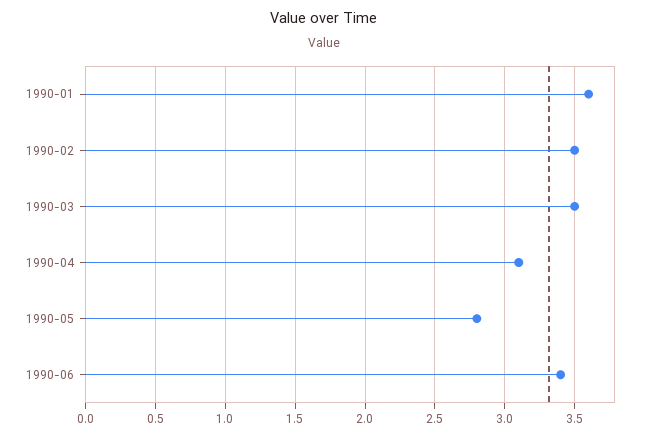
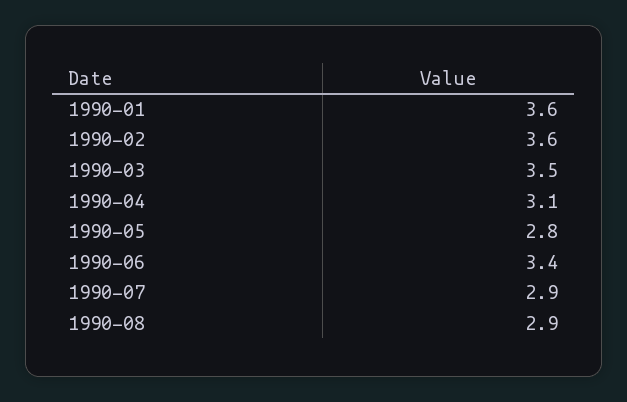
1990-02: 3.5 -> 3.6
1990-07: none -> 2.9
1990-08: none -> 2.9

